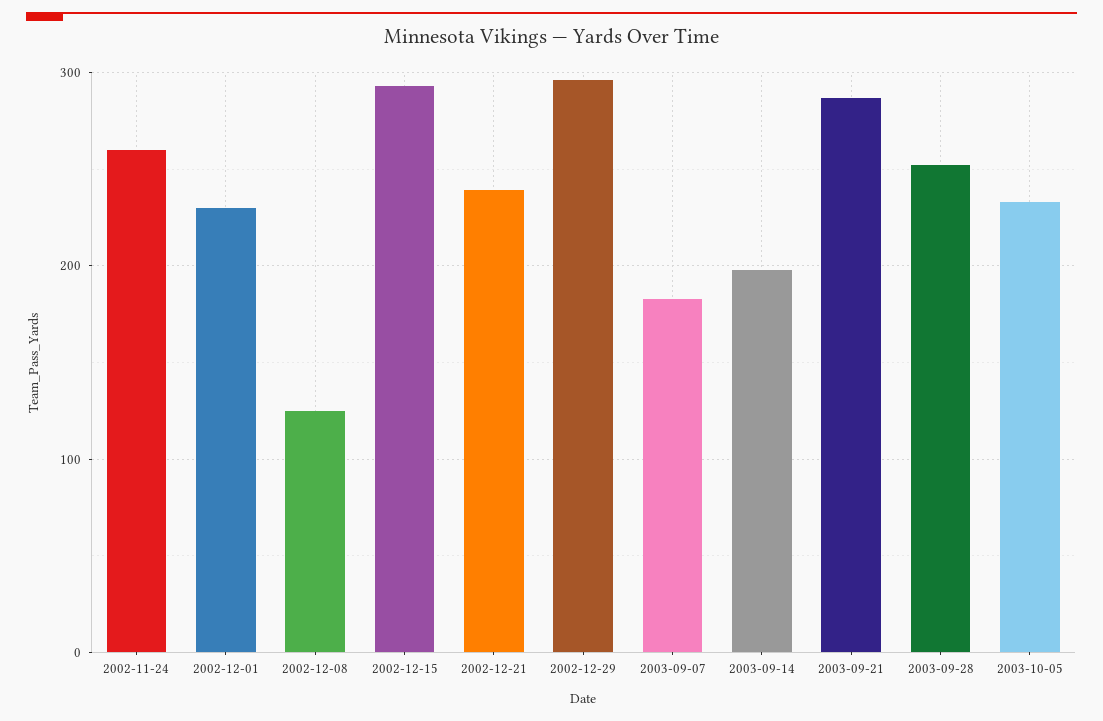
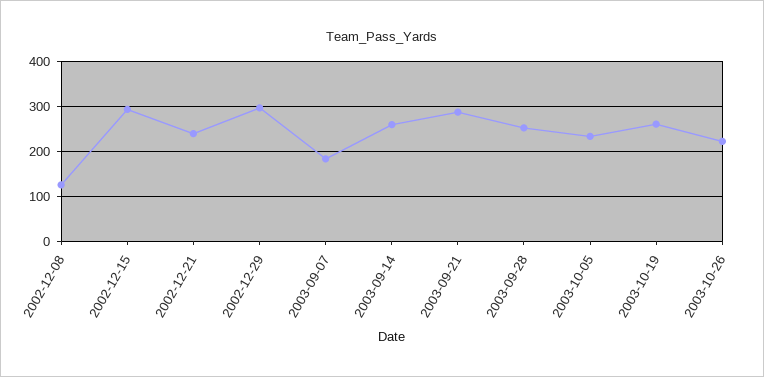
2002-11-24: 260 -> none
2002-12-01: 230 -> none
2003-09-14: 200 -> 260
2003-10-19: none -> 260
2003-10-26: none -> 220

